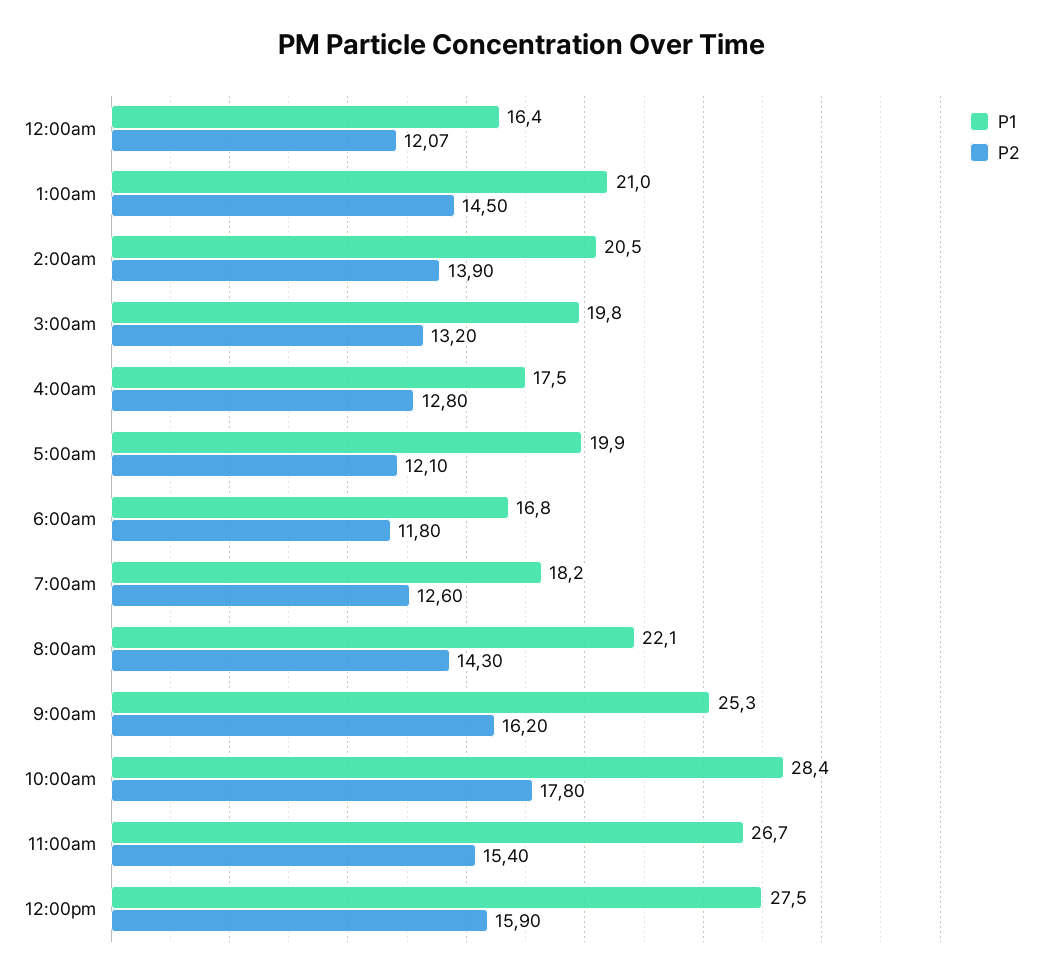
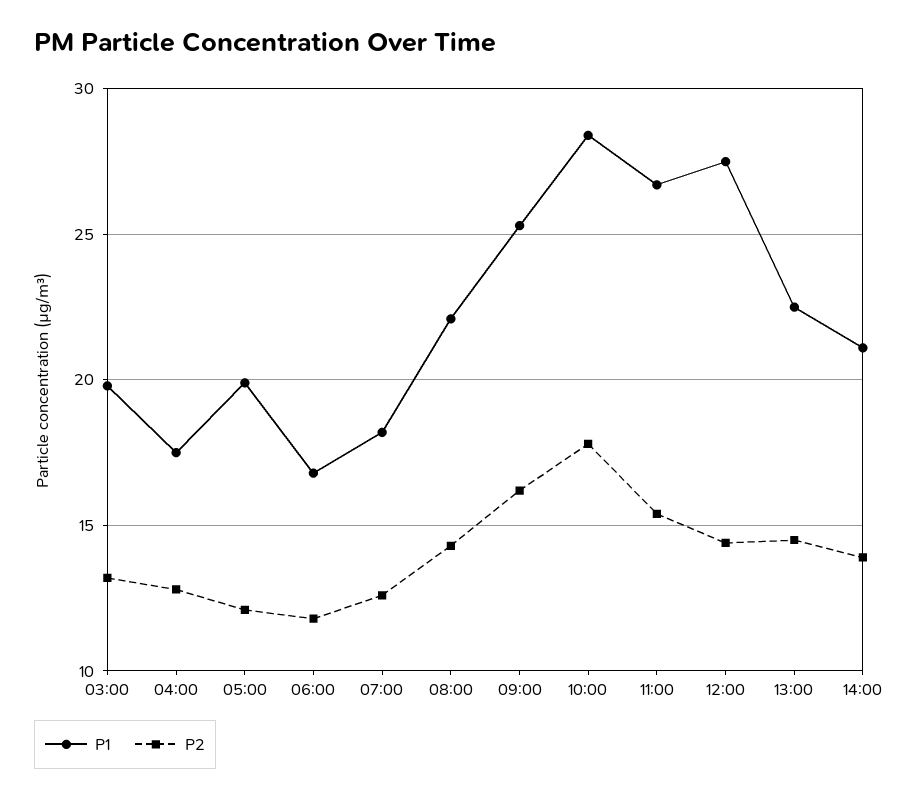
P1, 12:00am: 16.4 -> none
P2, 12:00am: 12.07 -> none
P1, 1:00am: 21 -> none
P2, 1:00am: 14.5 -> none
P1, 2:00am: 20.5 -> none
P2, 2:00am: 13.9 -> none
P2, 12:00pm: 15.9 -> 14.5
P1, 13:00: none -> 22.5
P2, 13:00: none -> 14.5
P1, 14:00: none -> 21
P2, 14:00: none -> 14

